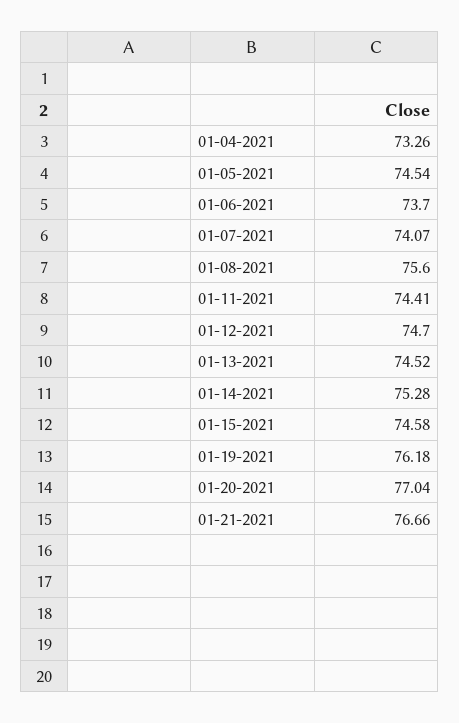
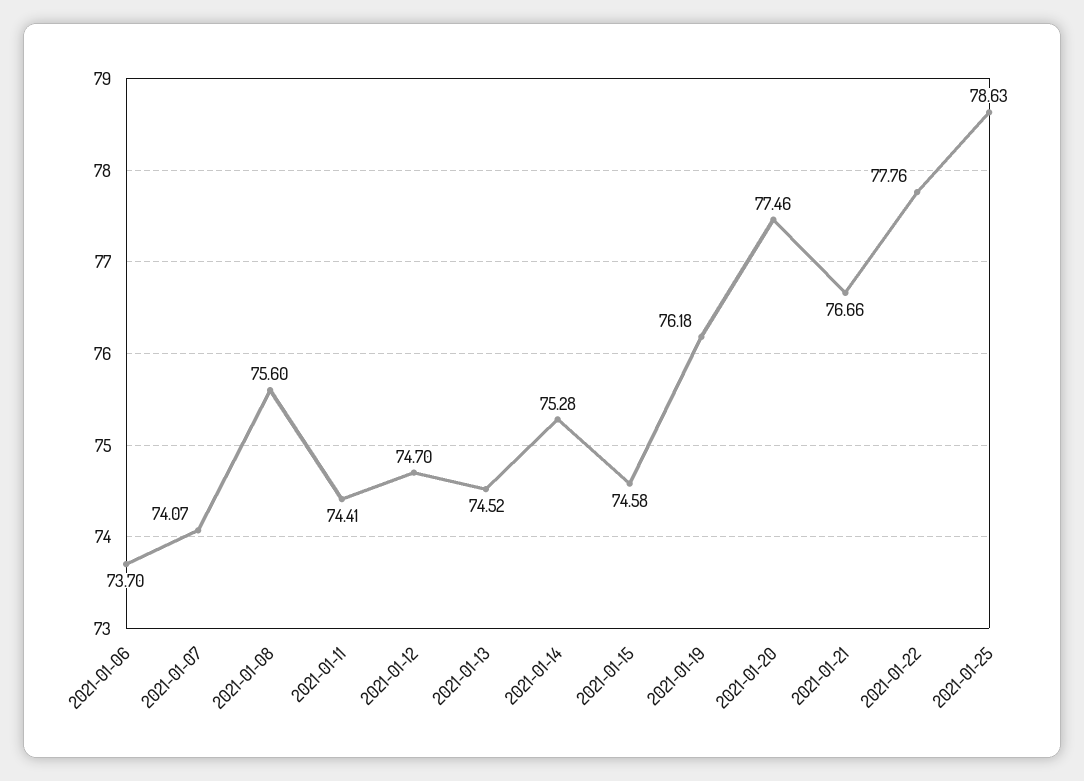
01-04-2021: 73.26 -> none
01-05-2021: 74.54 -> none
01-20-2021: 77.04 -> 77.46
2021-01-22: none -> 77.76
2021-01-25: none -> 78.63

